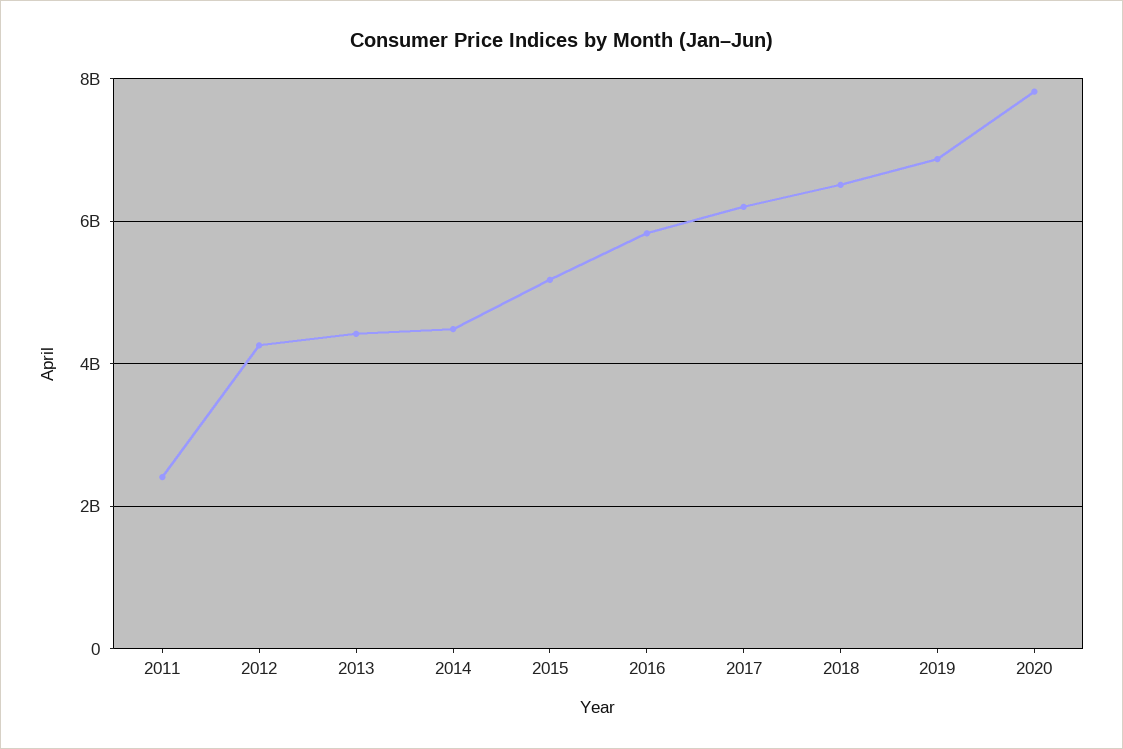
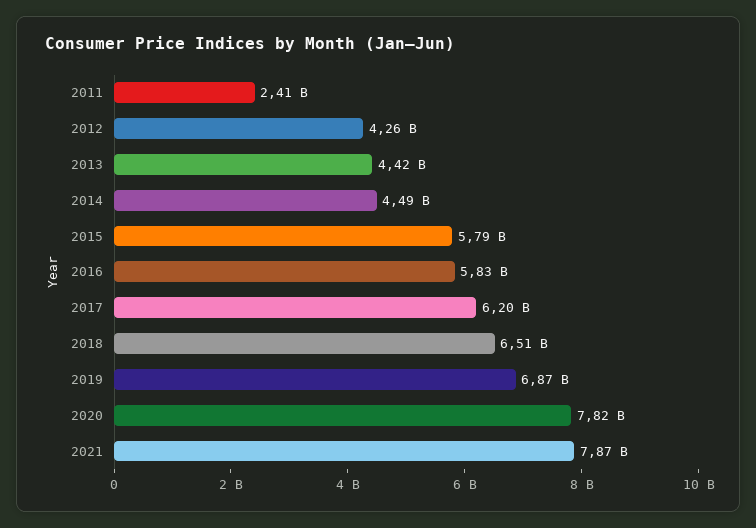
2015: 5200000000 -> 5790000000
2021: none -> 7870000000

